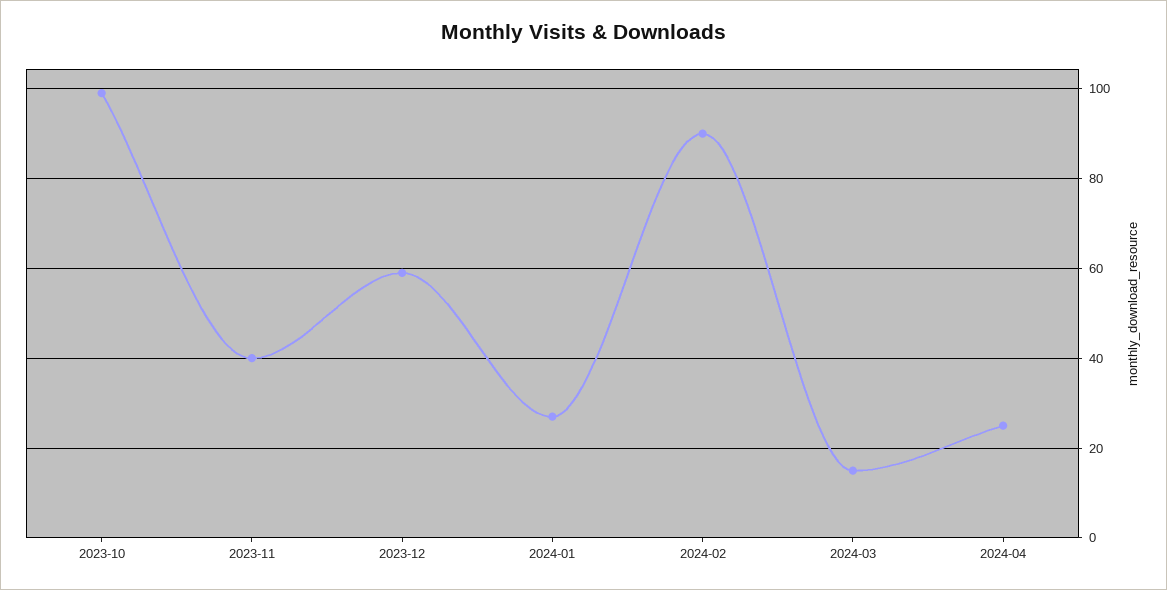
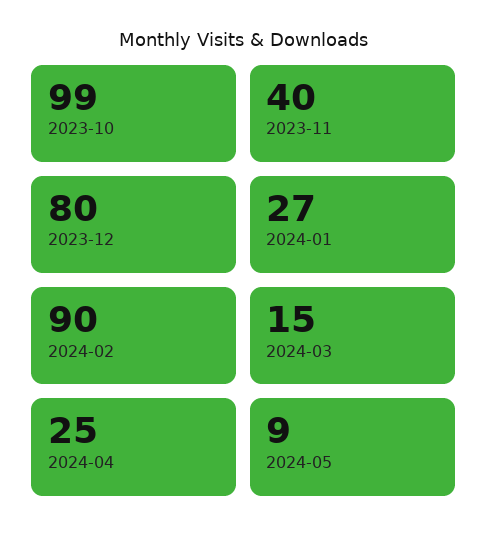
2023-12: 60 -> 80
2024-05: none -> 9

